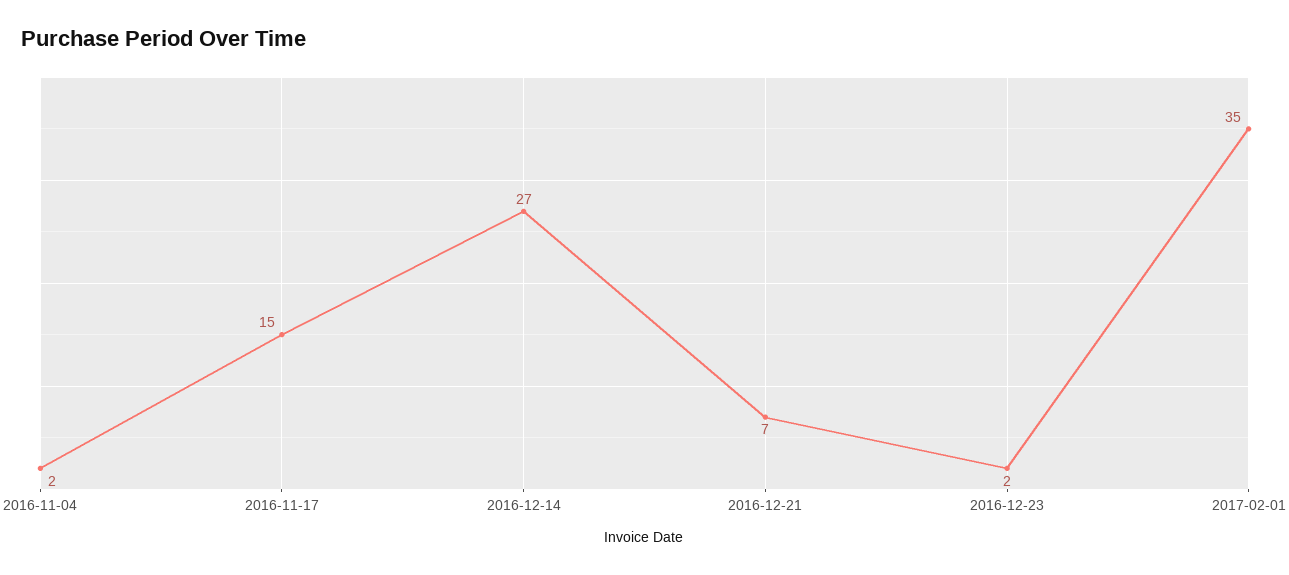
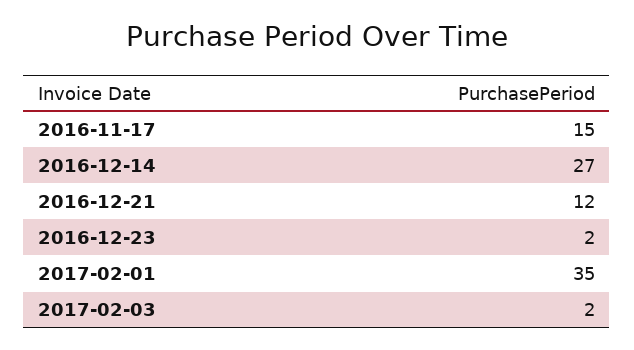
2016-11-04: 2 -> none
2016-12-21: 7 -> 12
2017-02-03: none -> 2

